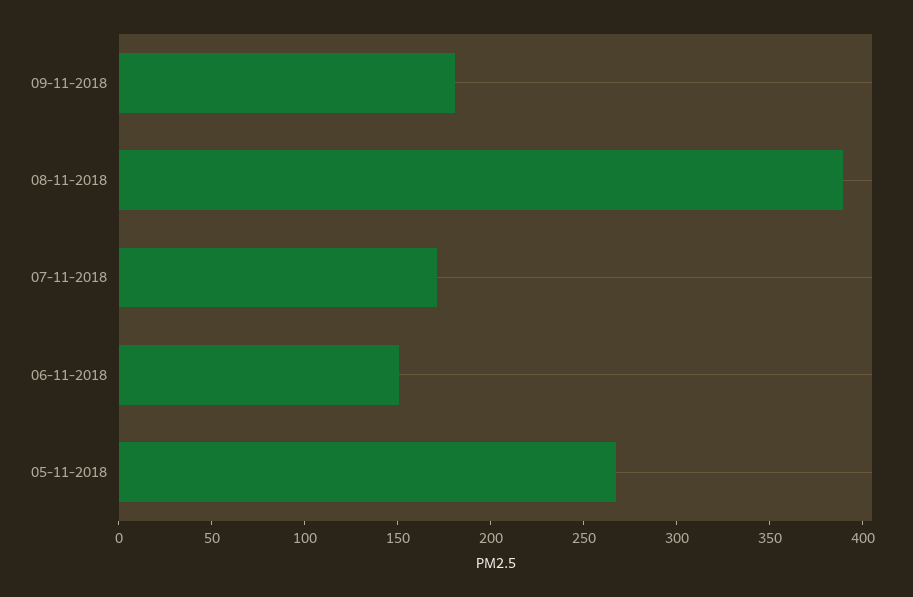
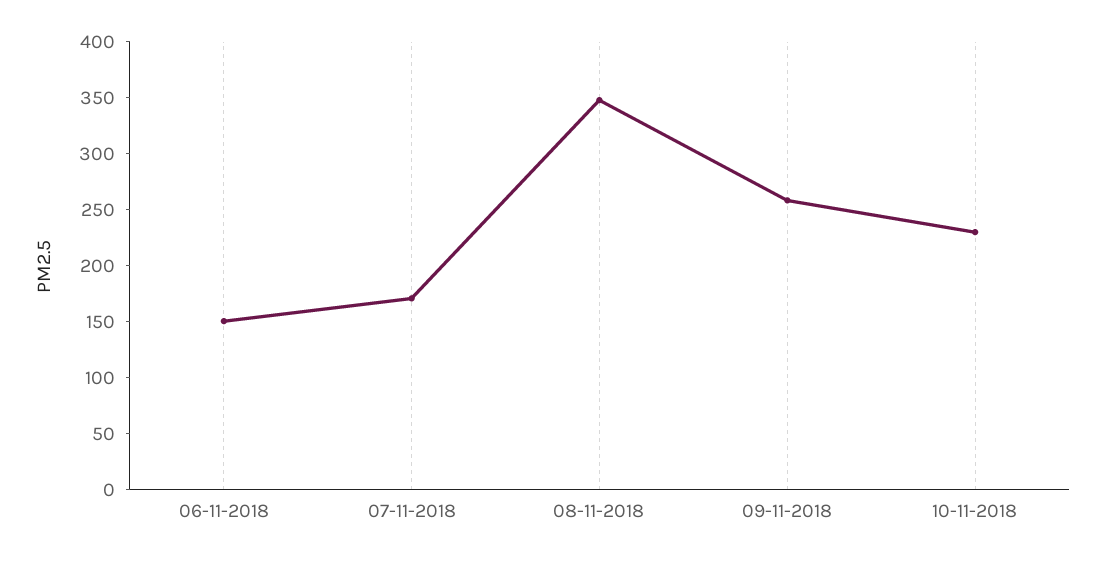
09-11-2018: 180 -> 260
08-11-2018: 390 -> 350
05-11-2018: 270 -> none
10-11-2018: none -> 230

